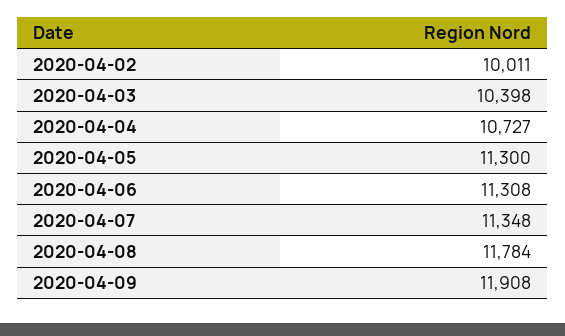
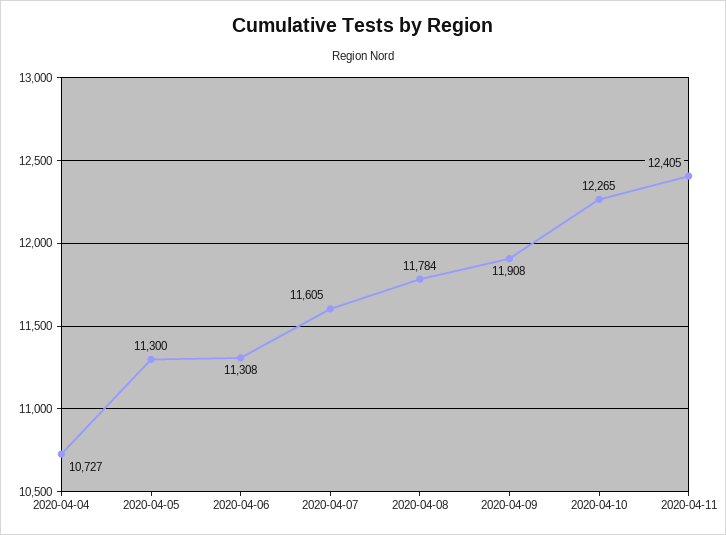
2020-04-02: 10011 -> none
2020-04-03: 10398 -> none
2020-04-07: 11348 -> 11605
2020-04-10: none -> 12265
2020-04-11: none -> 12405

